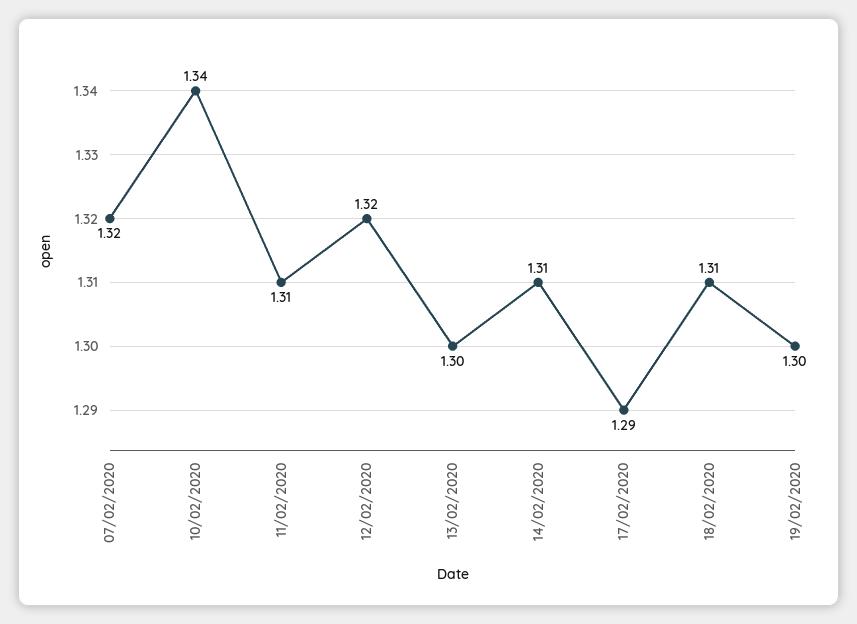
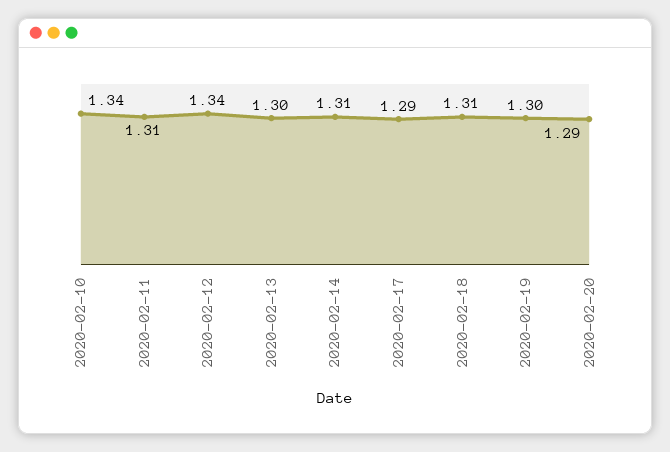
07/02/2020: 1.32 -> none
12/02/2020: 1.32 -> 1.34
2020-02-20: none -> 1.29

